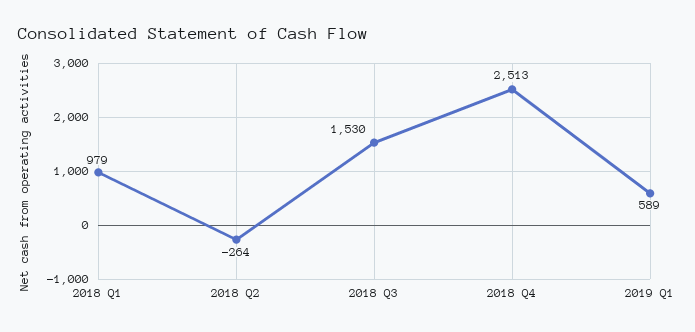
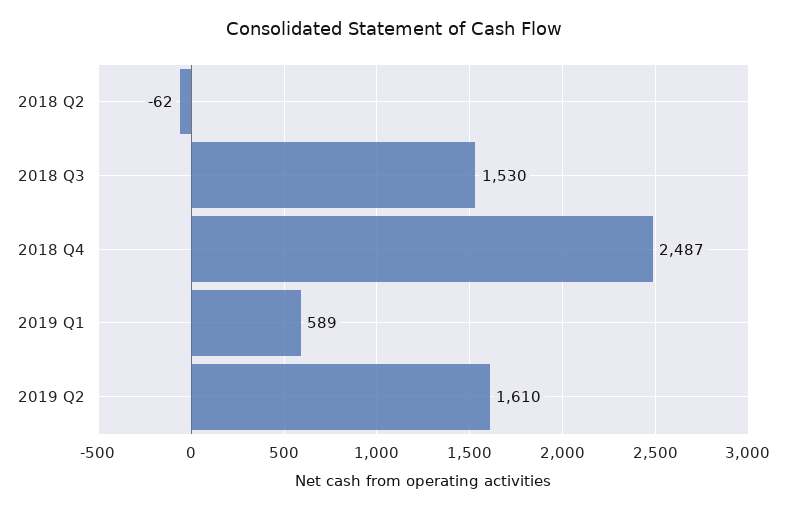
2018 Q1: 979 -> none
2018 Q2: -264 -> -62
2018 Q4: 2513 -> 2487
2019 Q2: none -> 1610

